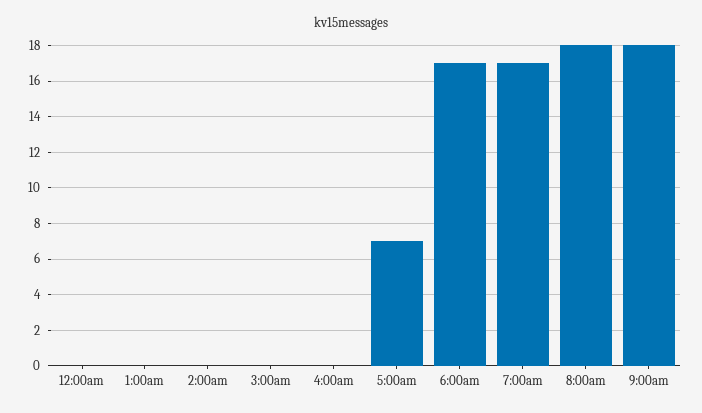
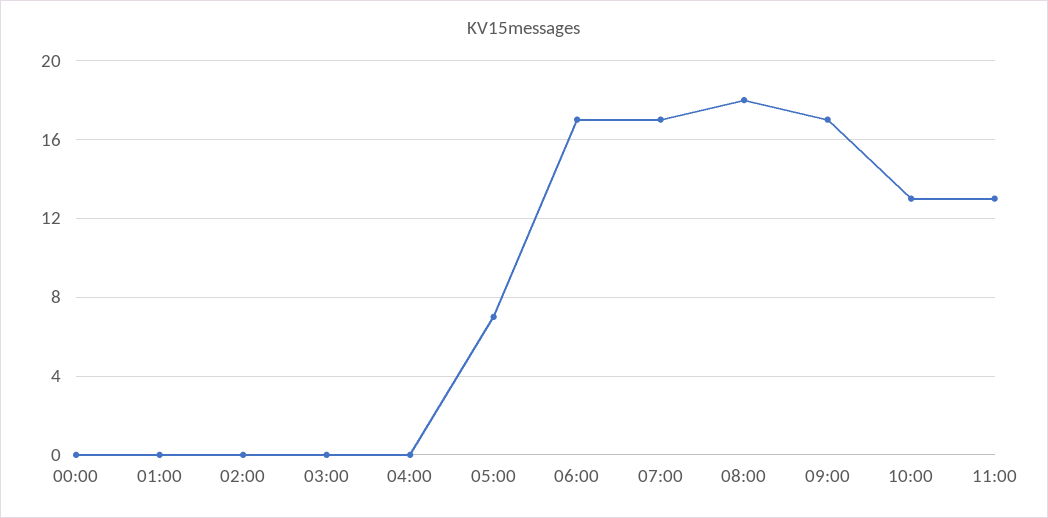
9:00am: 18 -> 17
10:00: none -> 13
11:00: none -> 13

